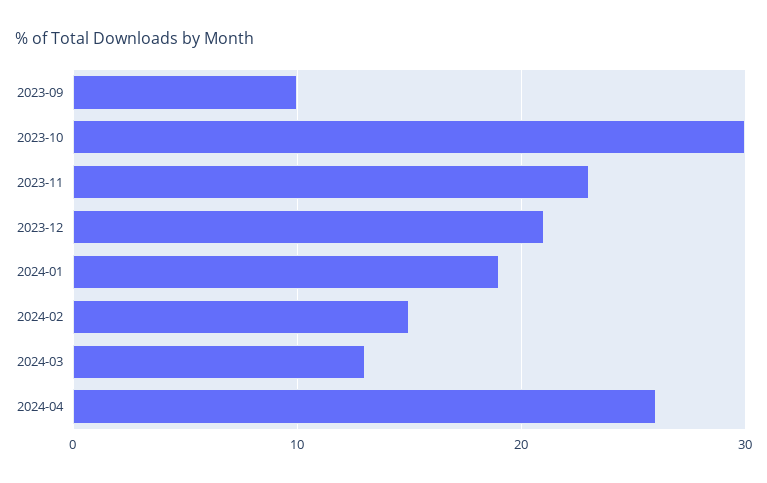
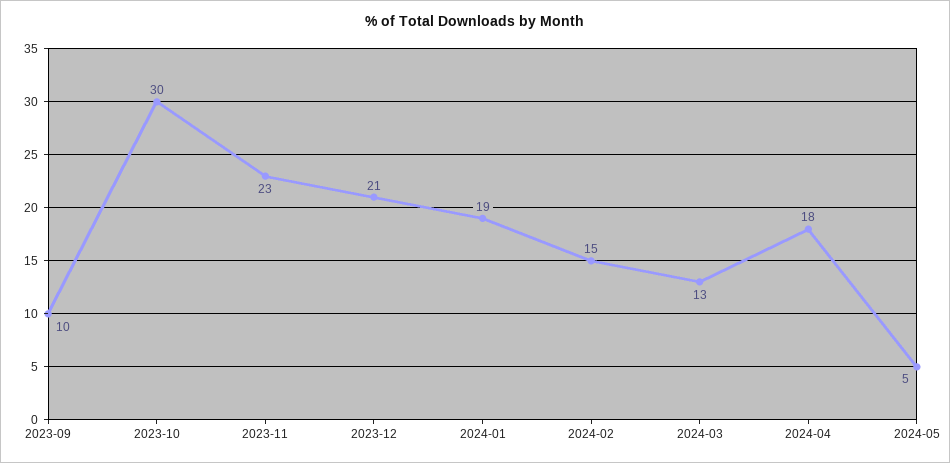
2024-04: 26 -> 18
2024-05: none -> 5

